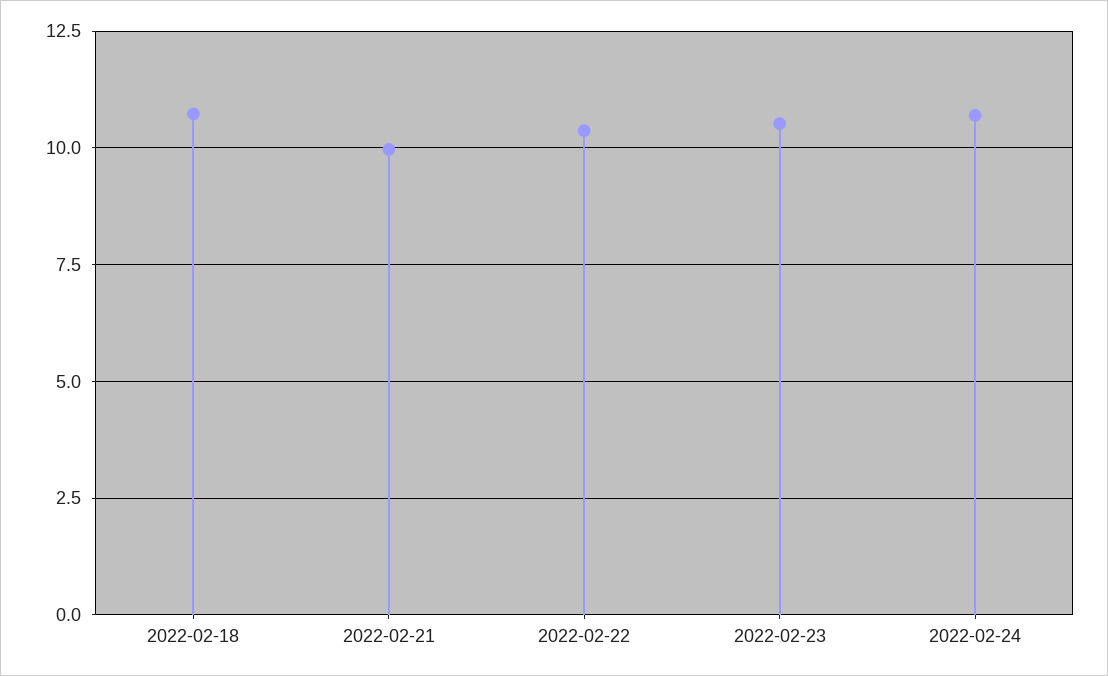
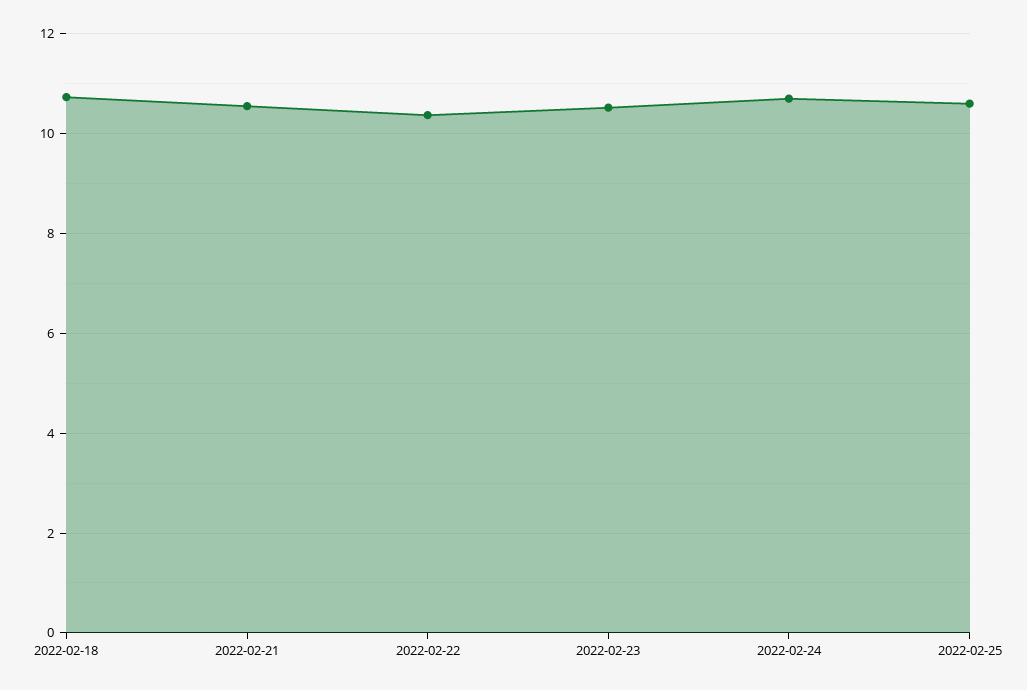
2022-02-21: 10 -> 10.6
2022-02-25: none -> 10.6

